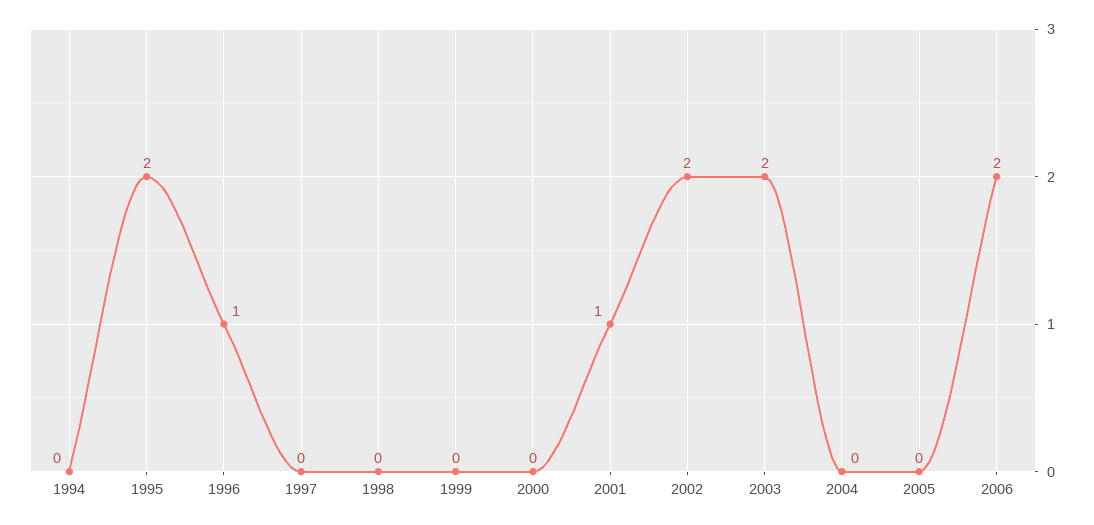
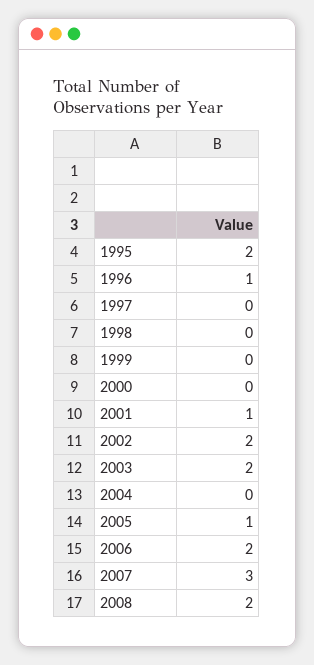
1994: 0 -> none
2005: 0 -> 1
2007: none -> 3
2008: none -> 2

